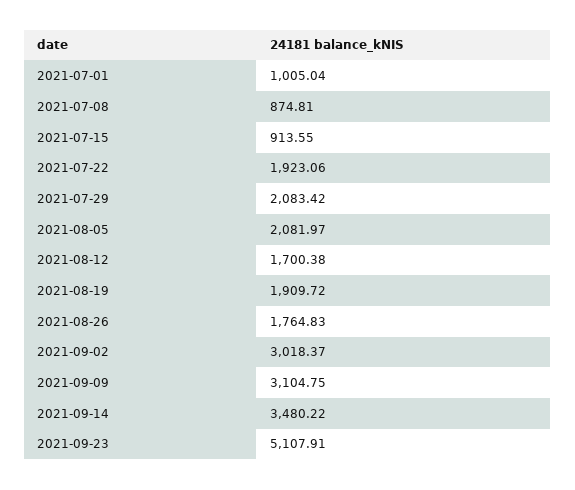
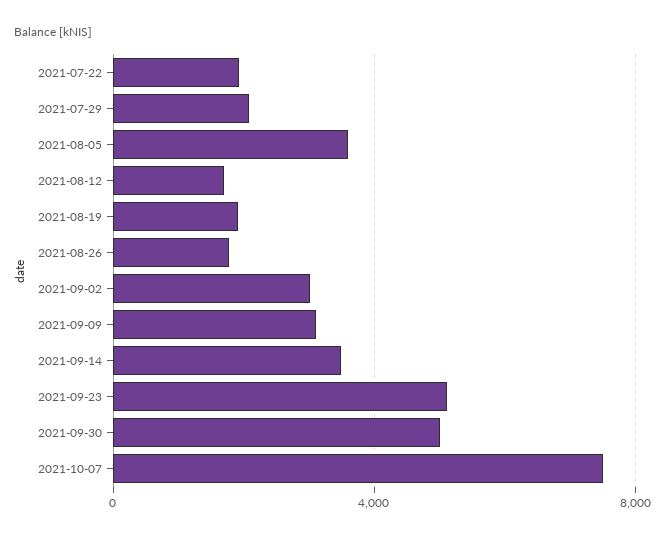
2021-07-01: 1005.04 -> none
2021-07-08: 874.81 -> none
2021-07-15: 913.55 -> none
2021-08-05: 2081.97 -> 3500
2021-09-30: none -> 5000
2021-10-07: none -> 7500

